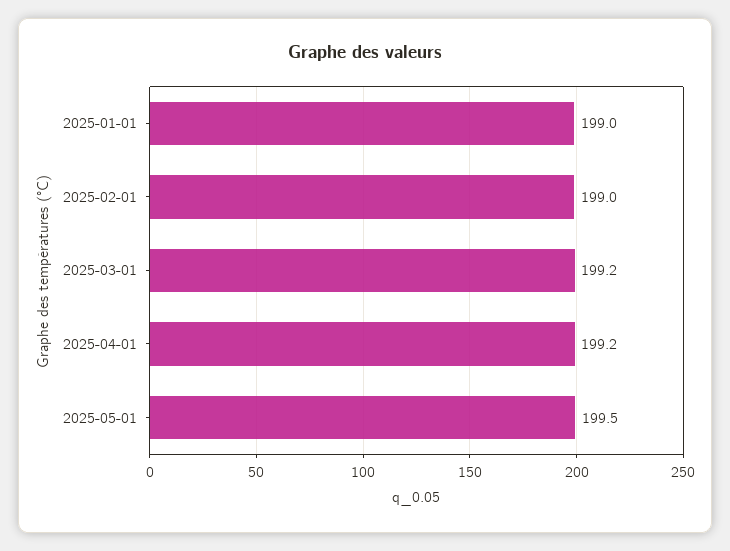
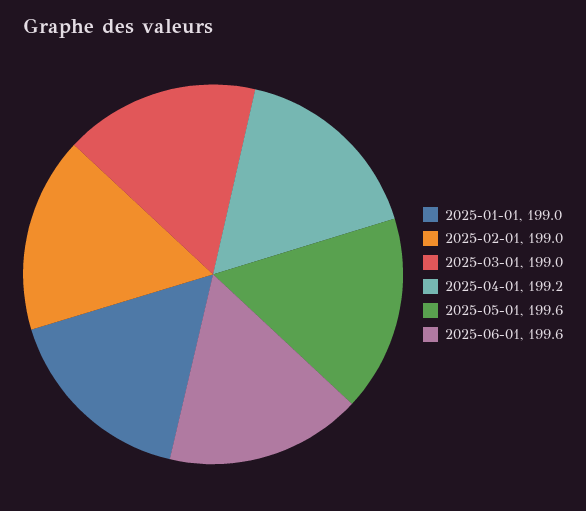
2025-03-01: 199.2 -> 199
2025-05-01: 199.5 -> 199.6
2025-06-01: none -> 199.6

